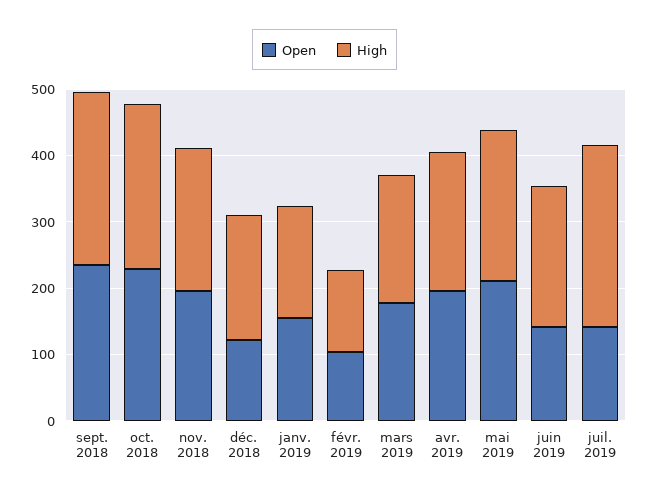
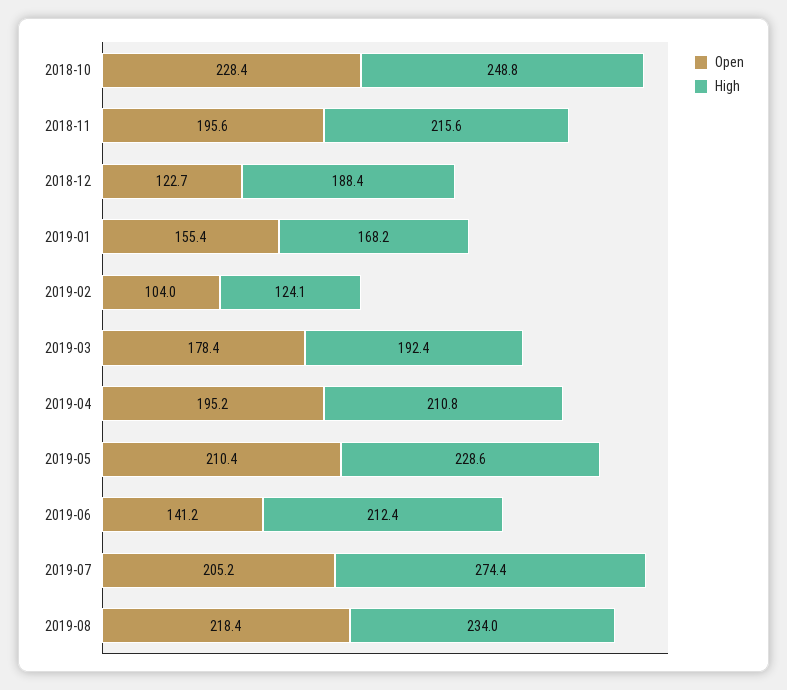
Open, sept. 2018: 240 -> none
High, sept. 2018: 260 -> none
Open, juil. 2019: 140 -> 205.2
Open, 2019-08: none -> 218.4
High, 2019-08: none -> 234

